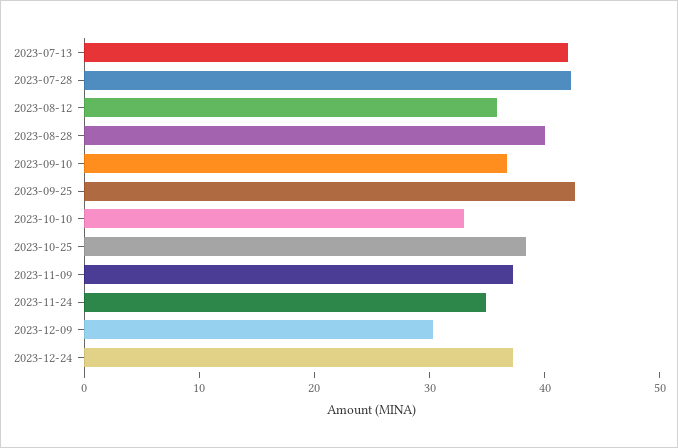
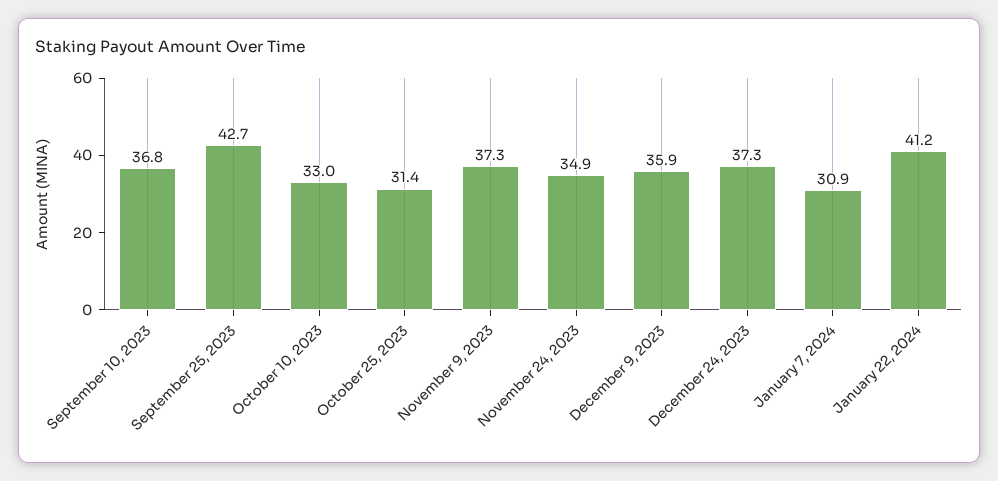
2023-07-13: 42 -> none
2023-07-28: 42 -> none
2023-08-12: 36 -> none
2023-08-28: 40 -> none
2023-10-25: 38 -> 31.4
2023-12-09: 30 -> 35.9
January 7, 2024: none -> 30.9
January 22, 2024: none -> 41.2

